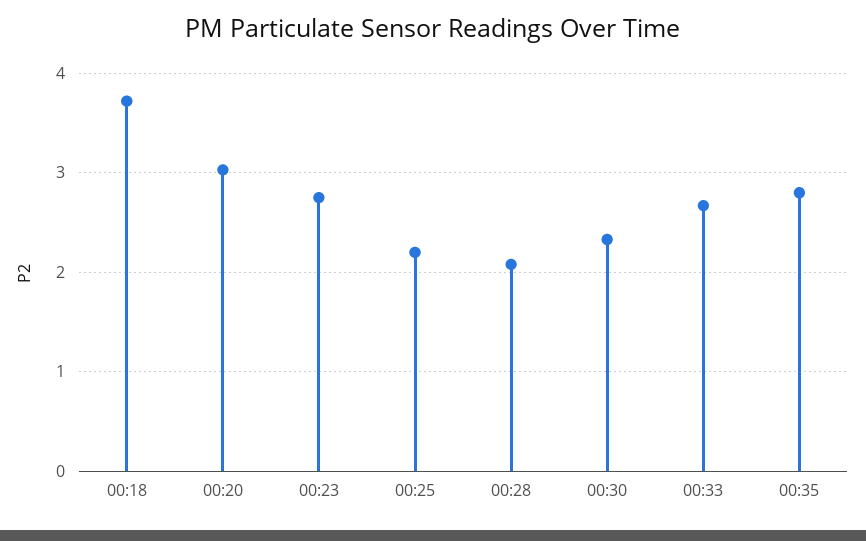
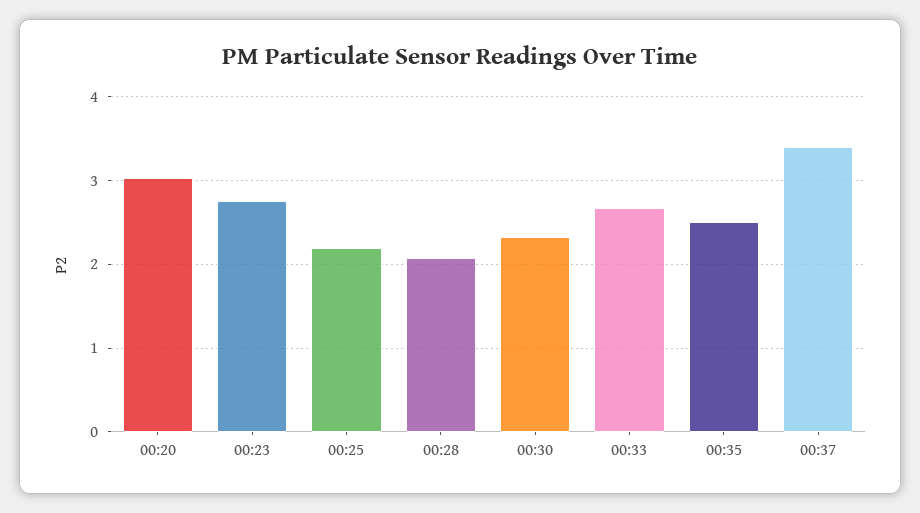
00:18: 3.7 -> none
00:35: 2.8 -> 2.5
00:37: none -> 3.4

